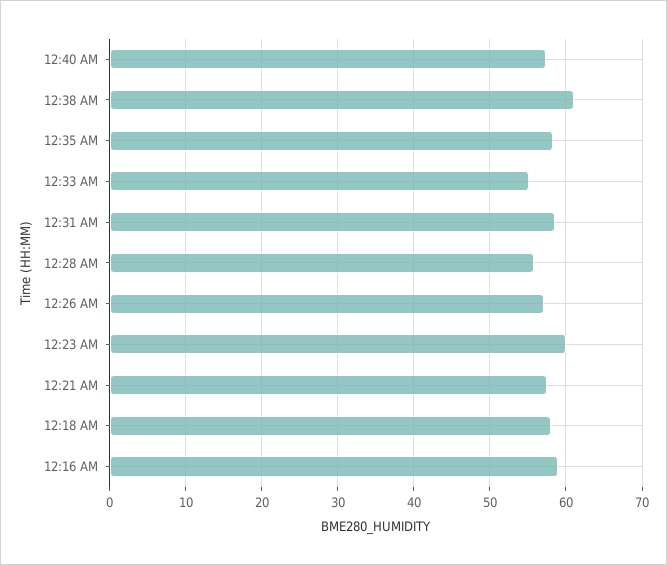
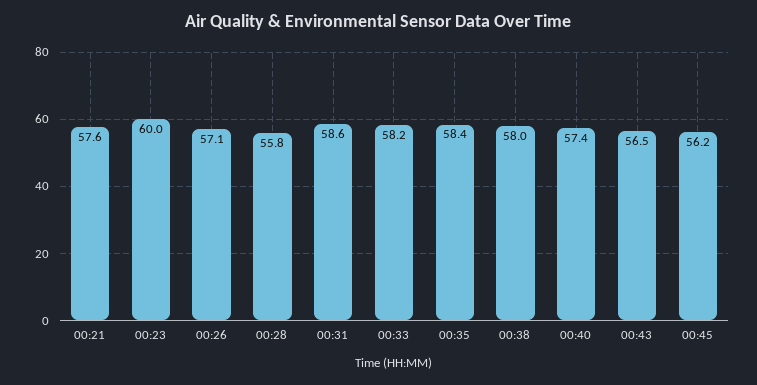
12:38 AM: 61 -> 58
12:33 AM: 55 -> 58.2
12:18 AM: 58 -> none
12:16 AM: 59 -> none
00:43: none -> 56.5
00:45: none -> 56.2

